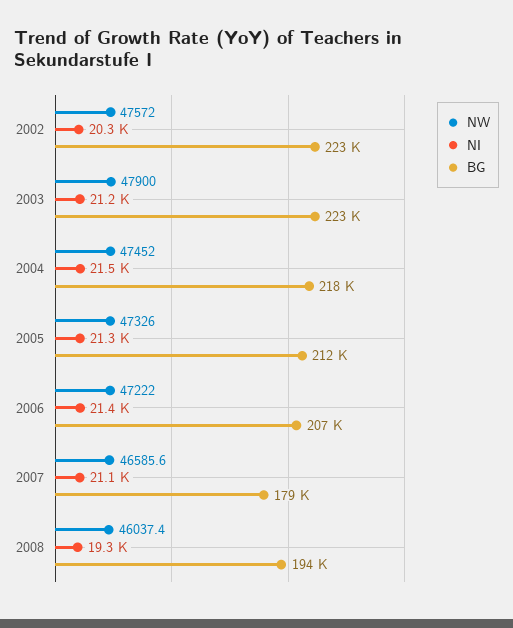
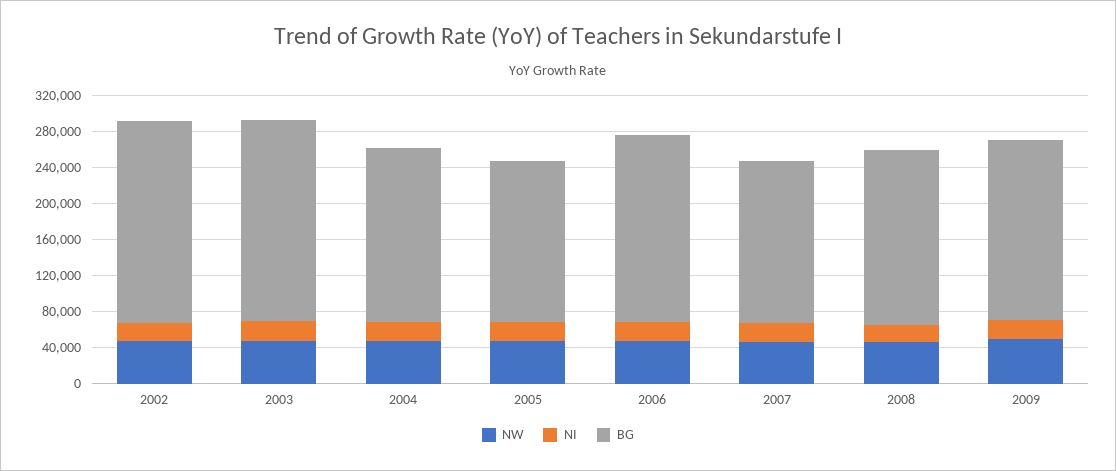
BG, 2004: 218000 -> 190000
BG, 2005: 212000 -> 180000
NW, 2009: none -> 50000
NI, 2009: none -> 20000
BG, 2009: none -> 200000

